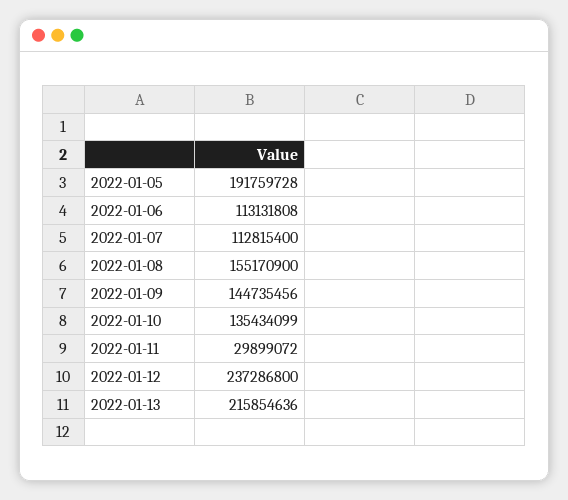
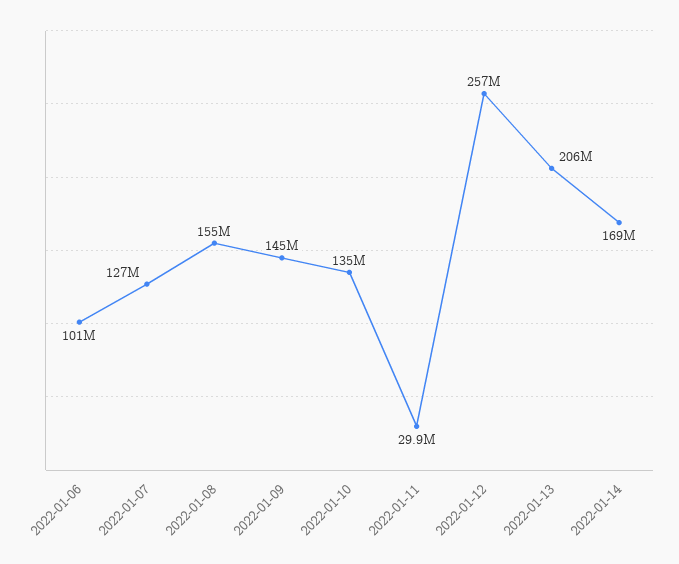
2022-01-05: 191759728 -> none
2022-01-06: 113131808 -> 101000000
2022-01-07: 112815400 -> 127000000
2022-01-12: 237286800 -> 257000000
2022-01-13: 215854636 -> 206000000
2022-01-14: none -> 169000000

